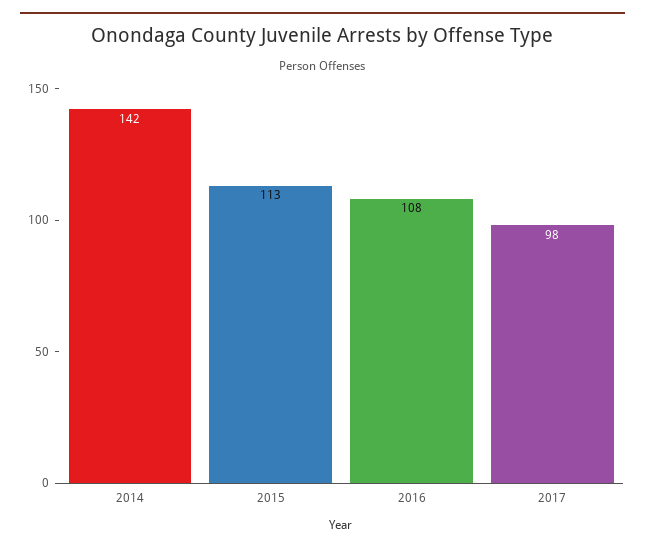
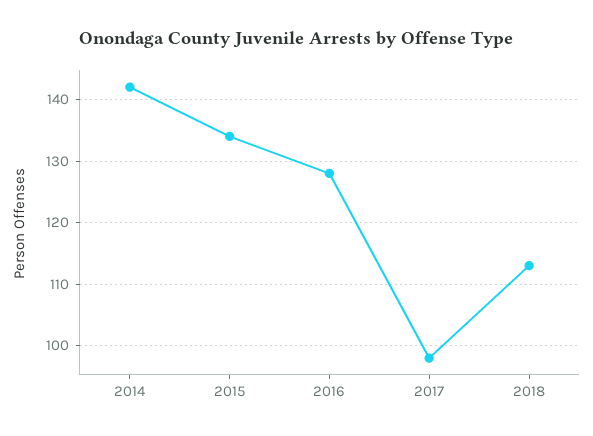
2015: 113 -> 134
2016: 108 -> 128
2018: none -> 113

